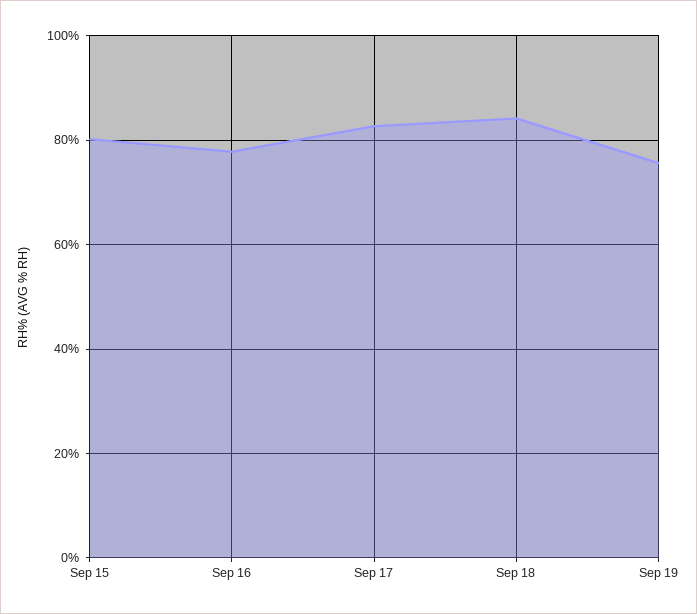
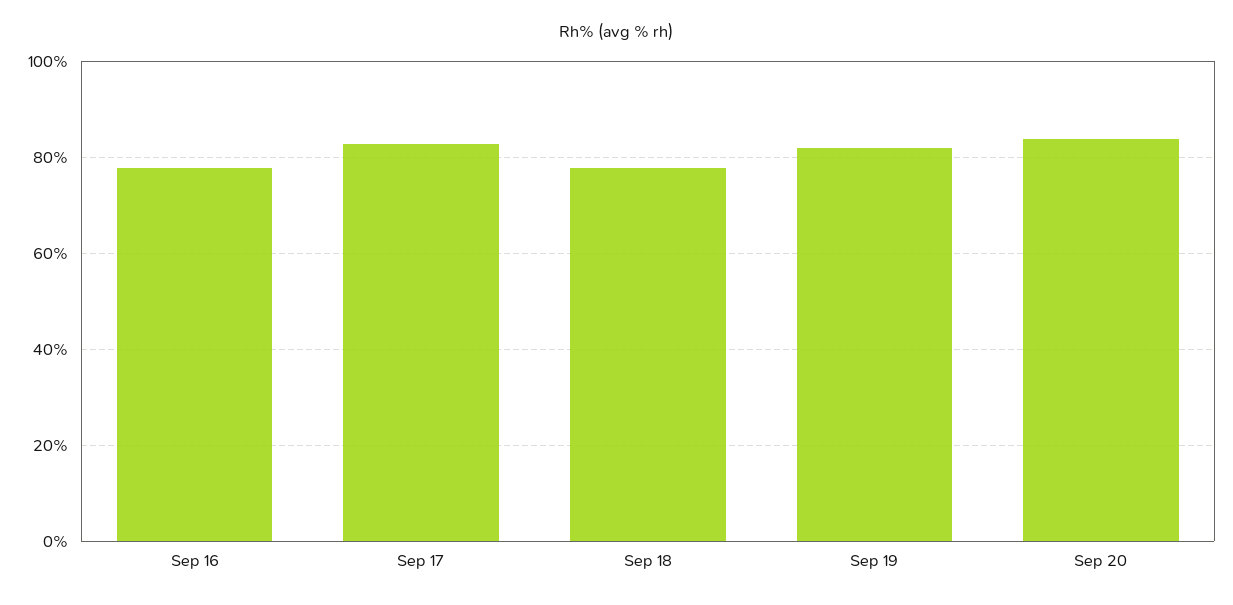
Sep 15: 80 -> none
Sep 18: 84 -> 78
Sep 19: 76 -> 82
Sep 20: none -> 84

